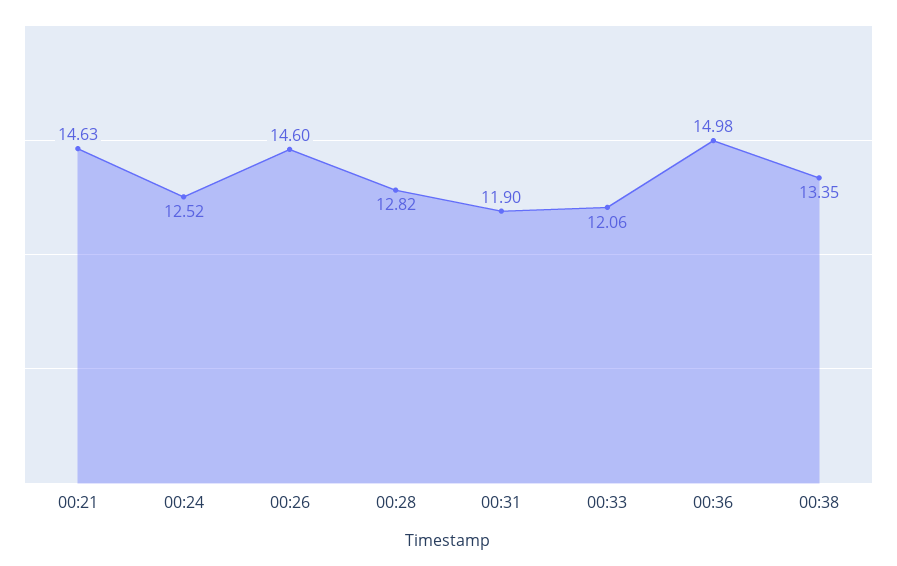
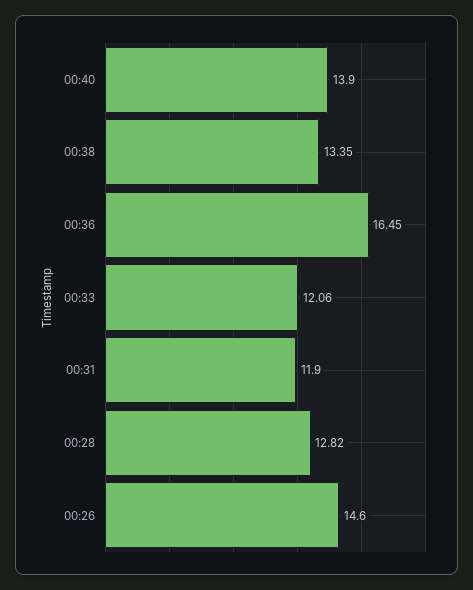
00:21: 14.63 -> none
00:24: 12.52 -> none
00:36: 14.98 -> 16.45
00:40: none -> 13.9

